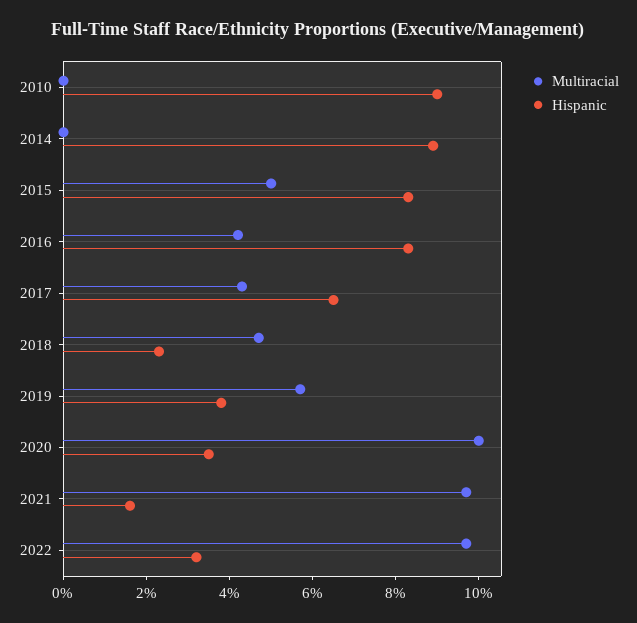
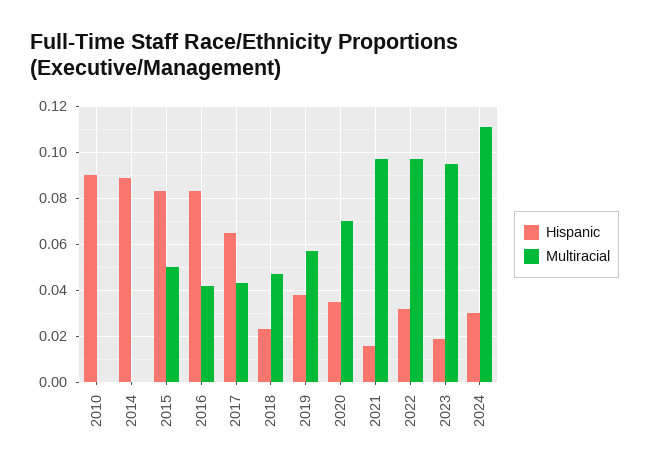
Multiracial, 2020: 0.1 -> 0.07
Hispanic, 2023: none -> 0.02
Multiracial, 2023: none -> 0.095
Hispanic, 2024: none -> 0.03
Multiracial, 2024: none -> 0.11

